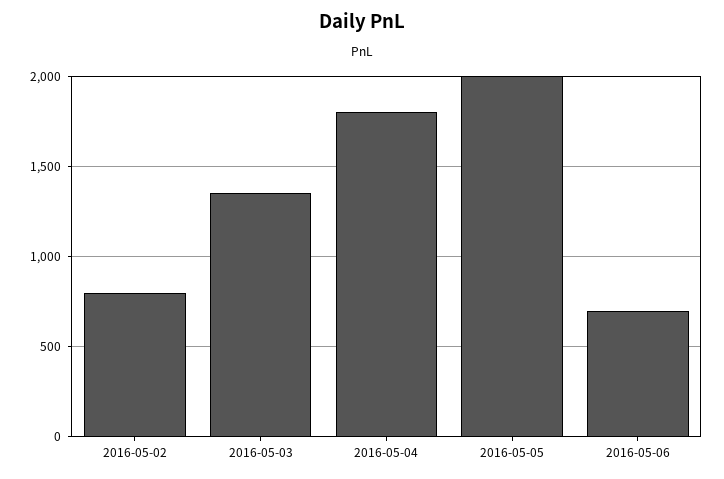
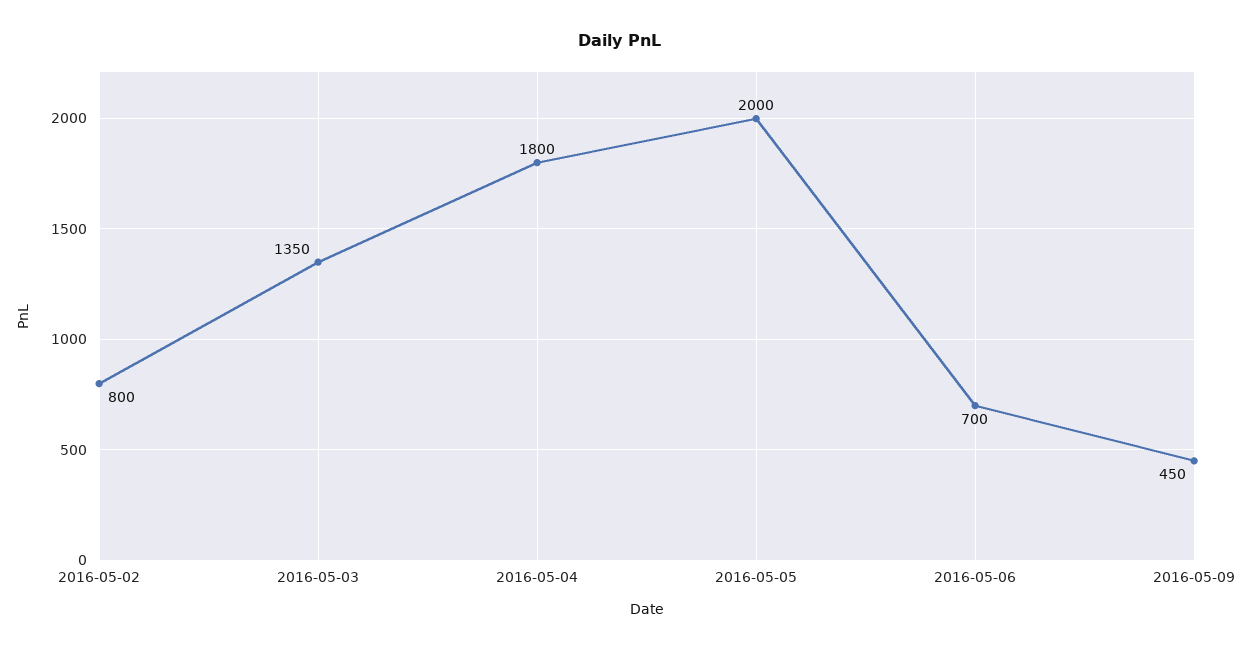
2016-05-09: none -> 450

